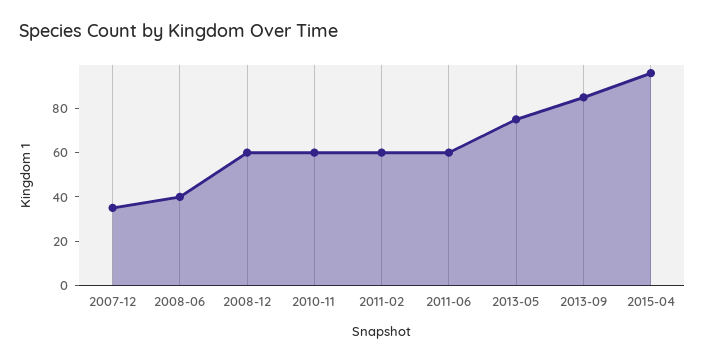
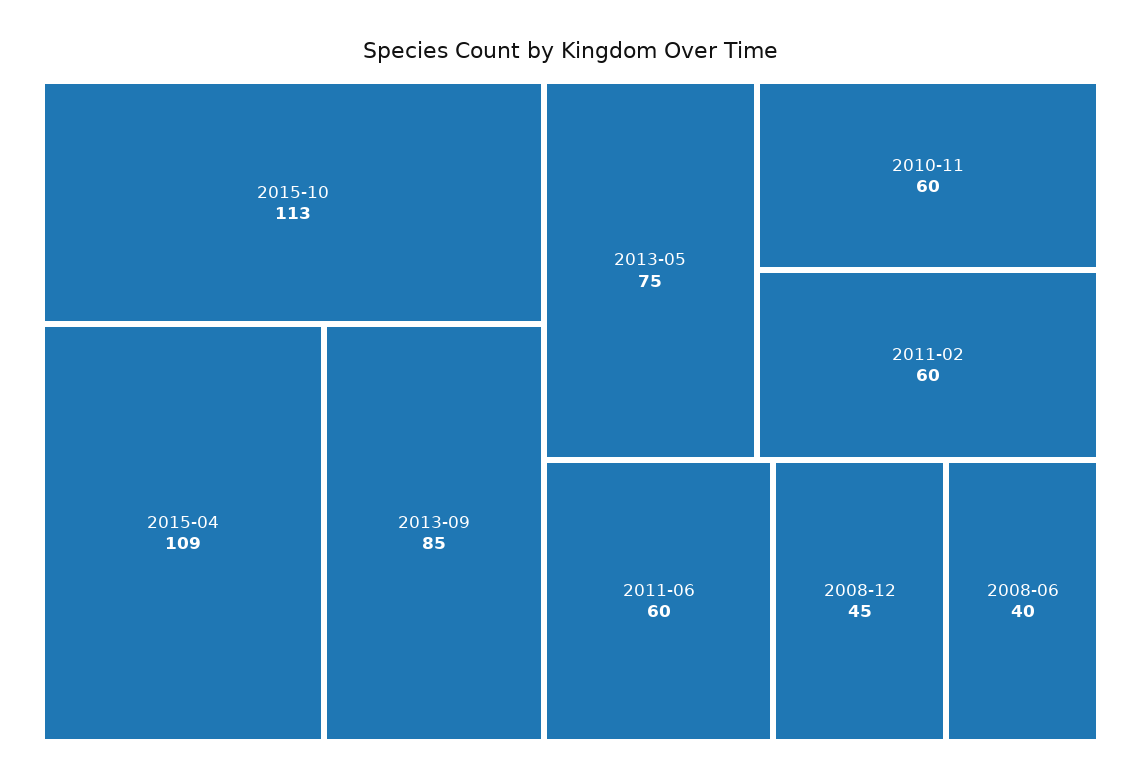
2007-12: 35 -> none
2008-12: 60 -> 45
2015-04: 95 -> 109
2015-10: none -> 113

